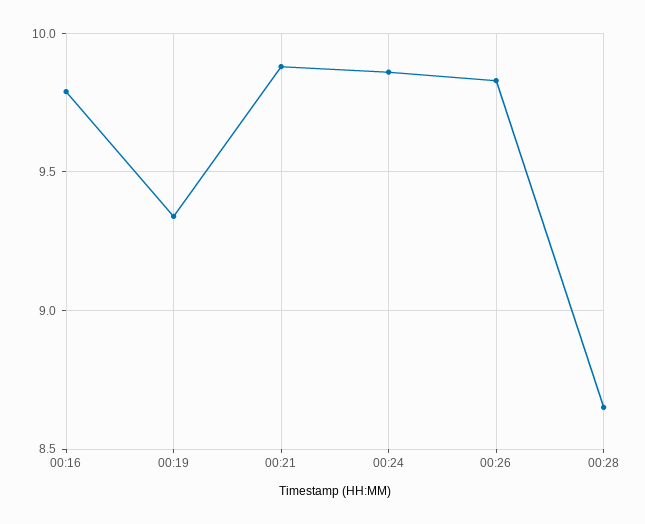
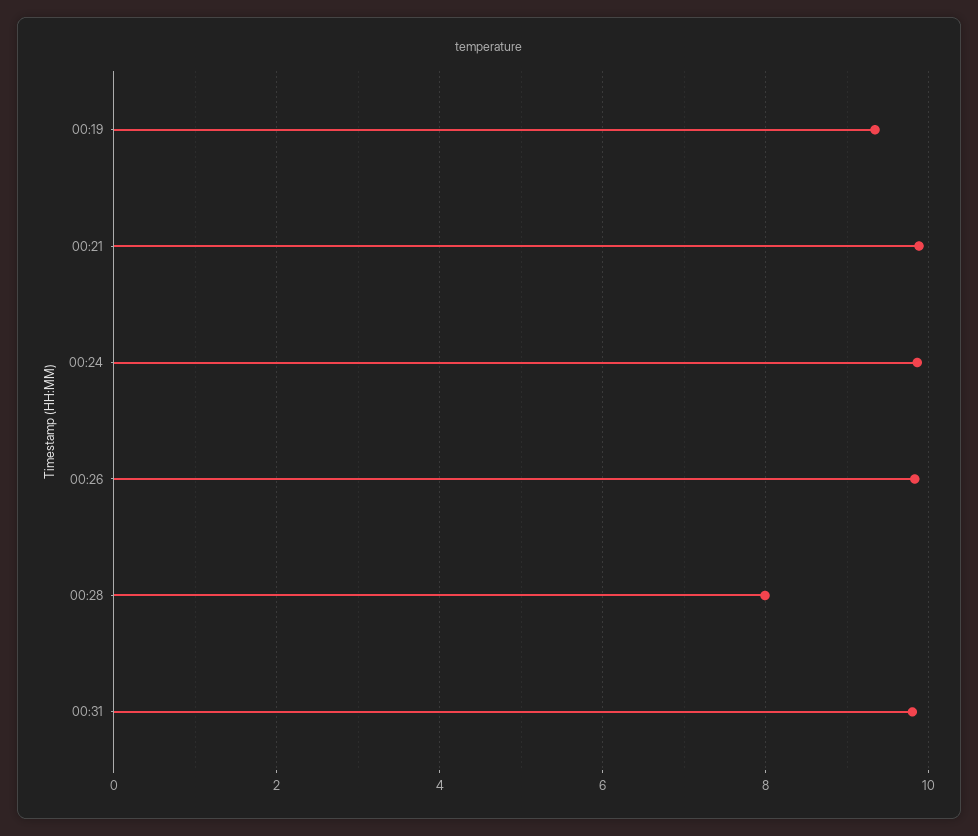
00:16: 9.8 -> none
00:28: 8.65 -> 8
00:31: none -> 9.8

